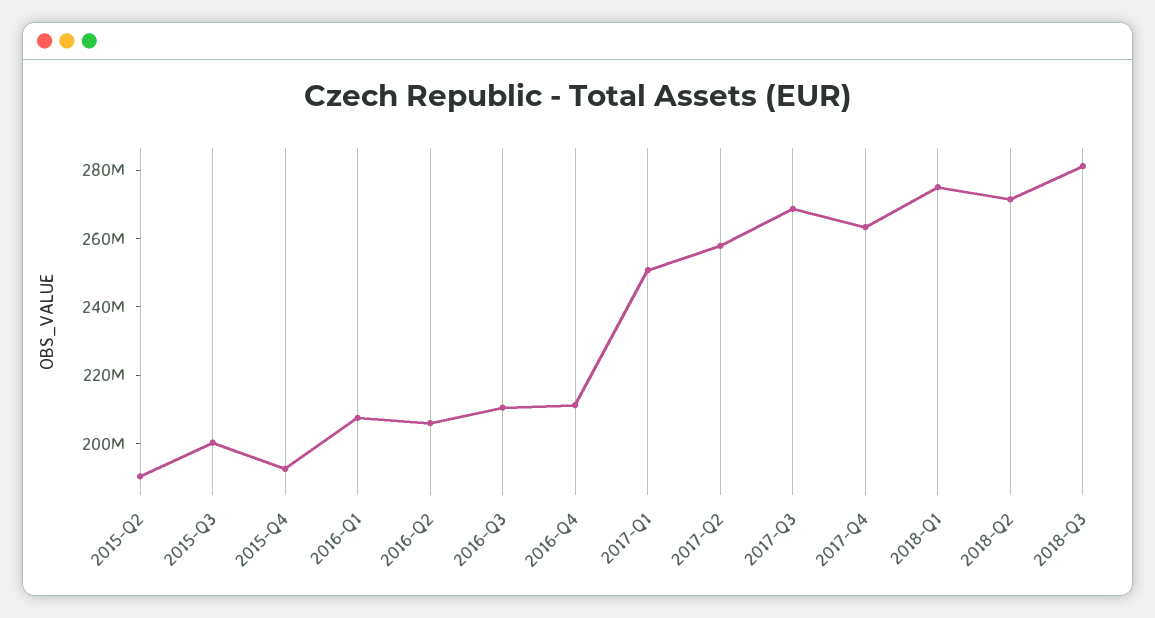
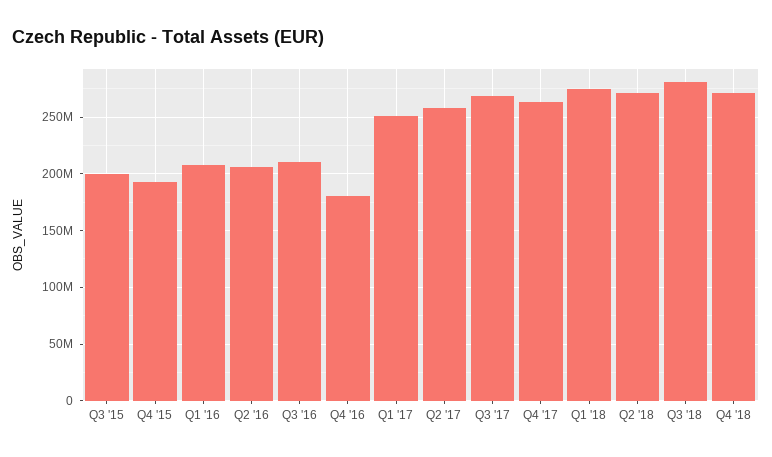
2015-Q2: 190000000 -> none
2016-Q4: 210000000 -> 180000000
Q4 '18: none -> 270000000

